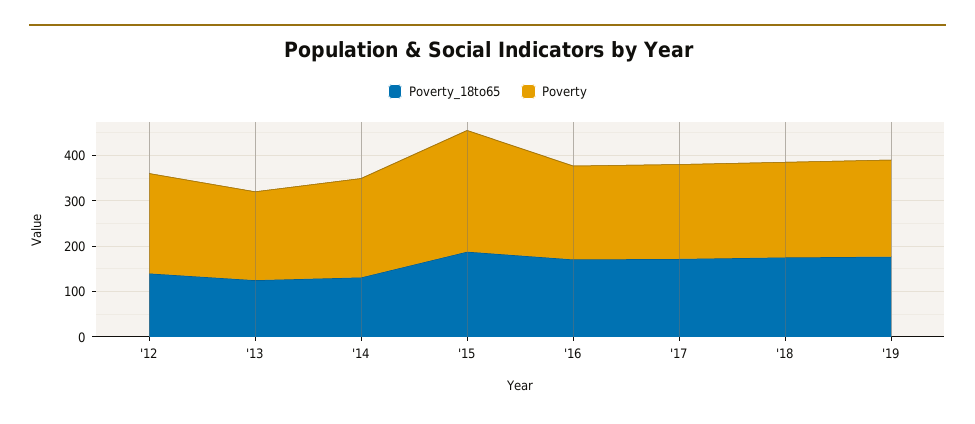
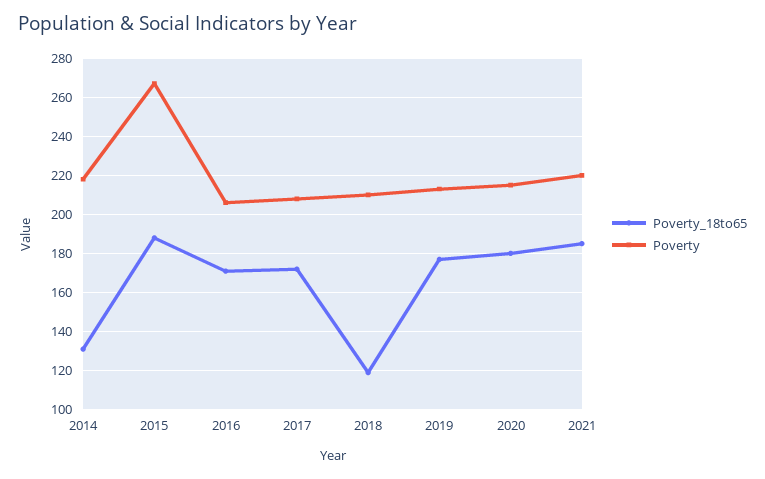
Poverty_18to65, '12: 140 -> none
Poverty, '12: 220 -> none
Poverty_18to65, '13: 120 -> none
Poverty, '13: 200 -> none
Poverty_18to65, '18: 180 -> 120
Poverty_18to65, 2020: none -> 180
Poverty, 2020: none -> 215
Poverty_18to65, 2021: none -> 185
Poverty, 2021: none -> 220

